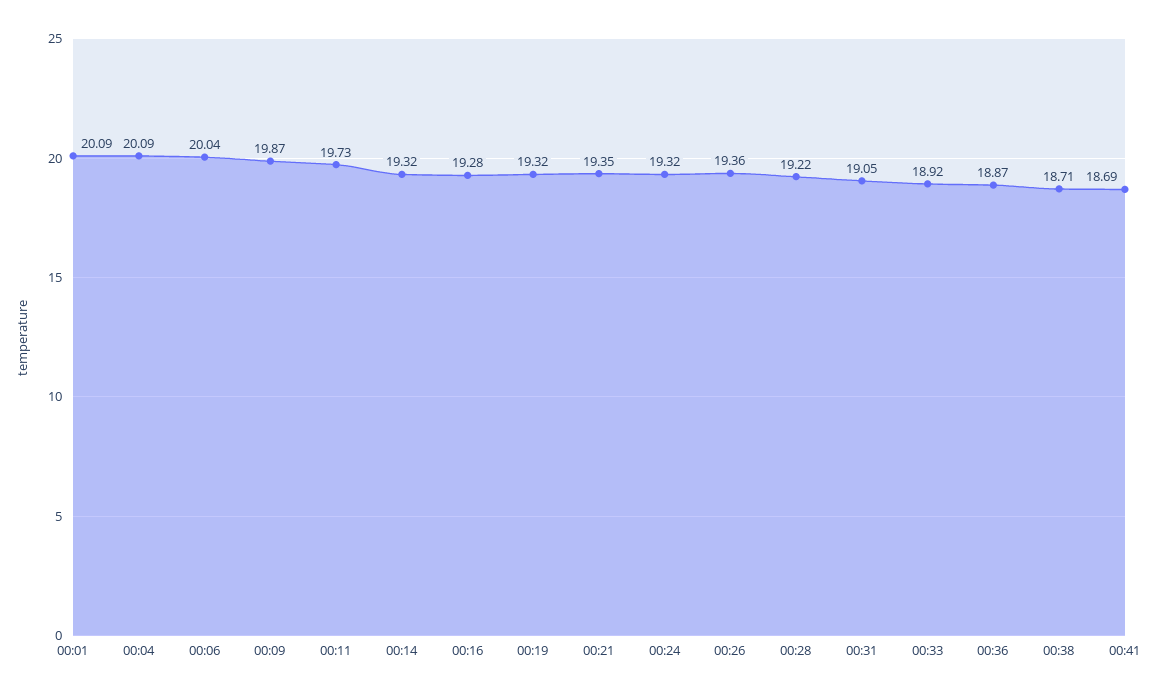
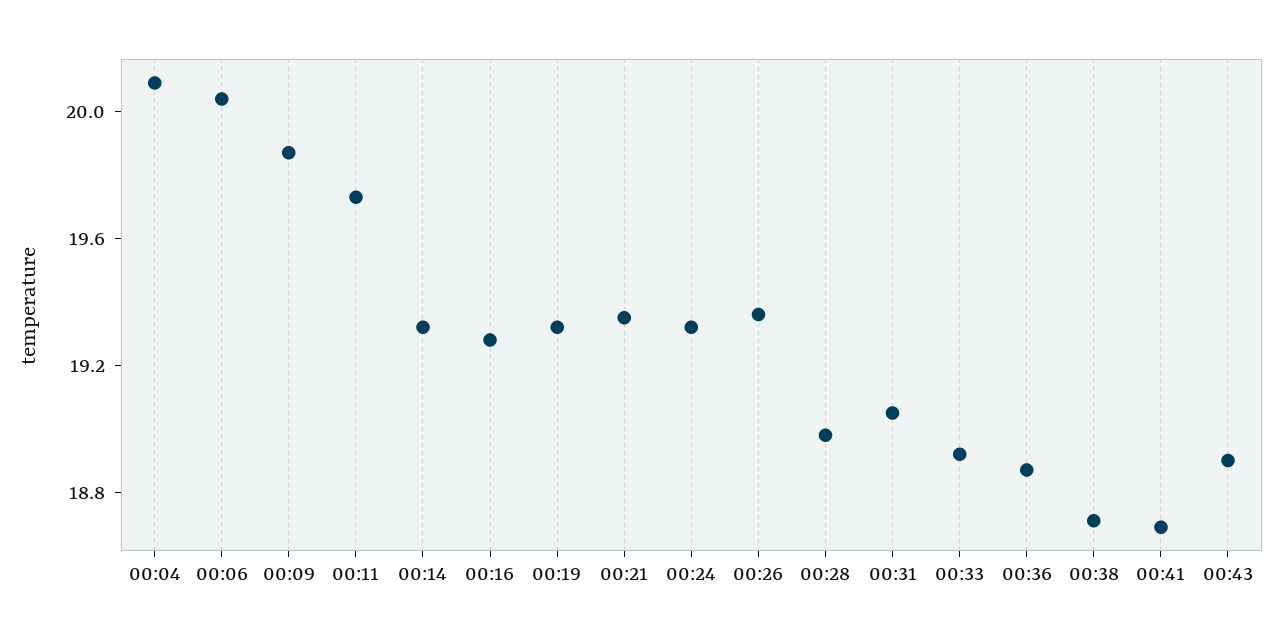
00:01: 20.09 -> none
00:28: 19.22 -> 19
00:43: none -> 18.9

